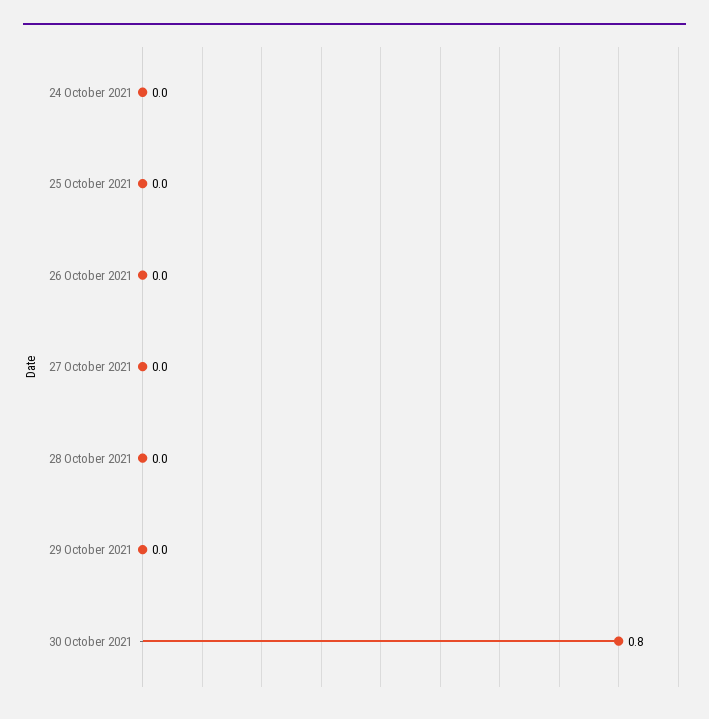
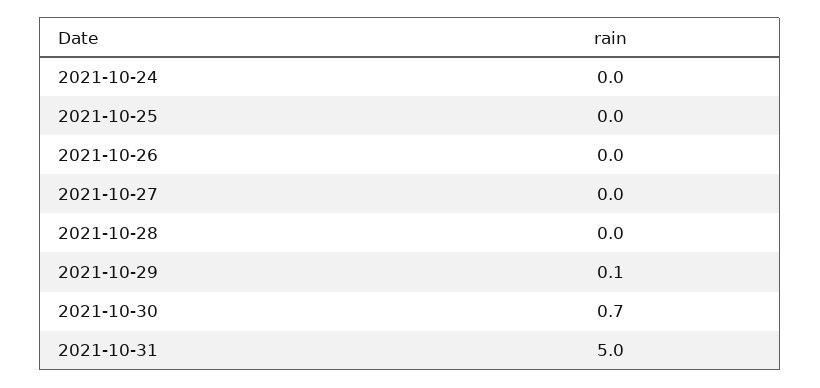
29 October 2021: 0 -> 0.1
30 October 2021: 0.8 -> 0.7
2021-10-31: none -> 5

